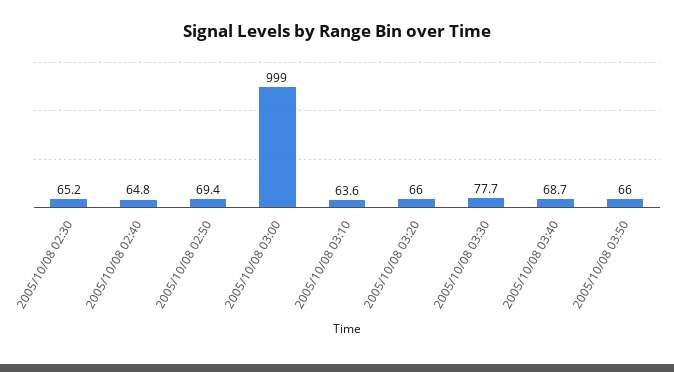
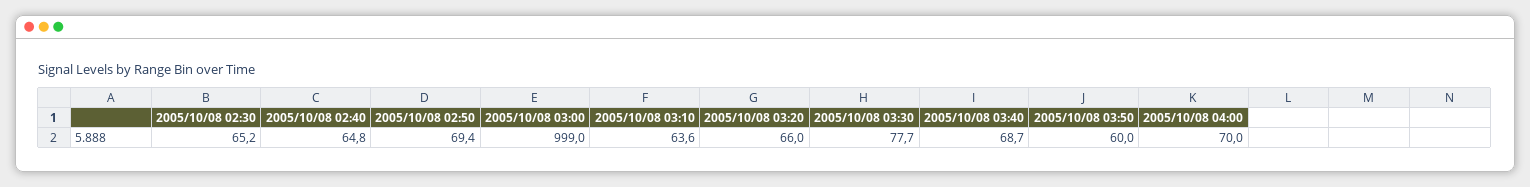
2005/10/08 03:50: 66 -> 60
2005/10/08 04:00: none -> 70

